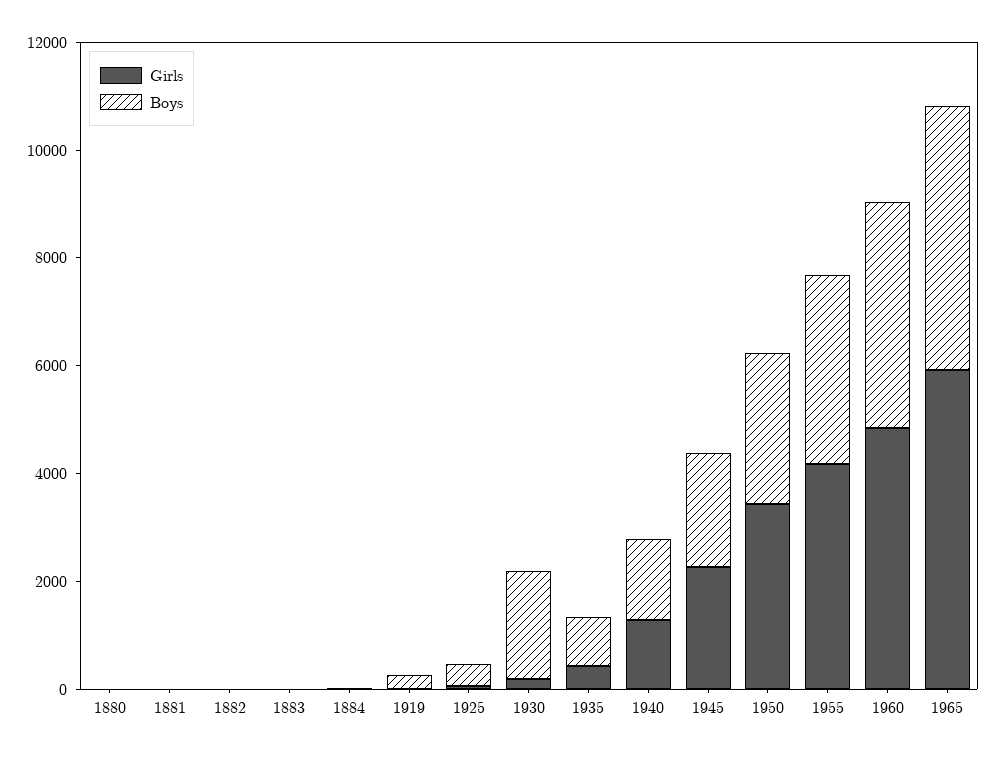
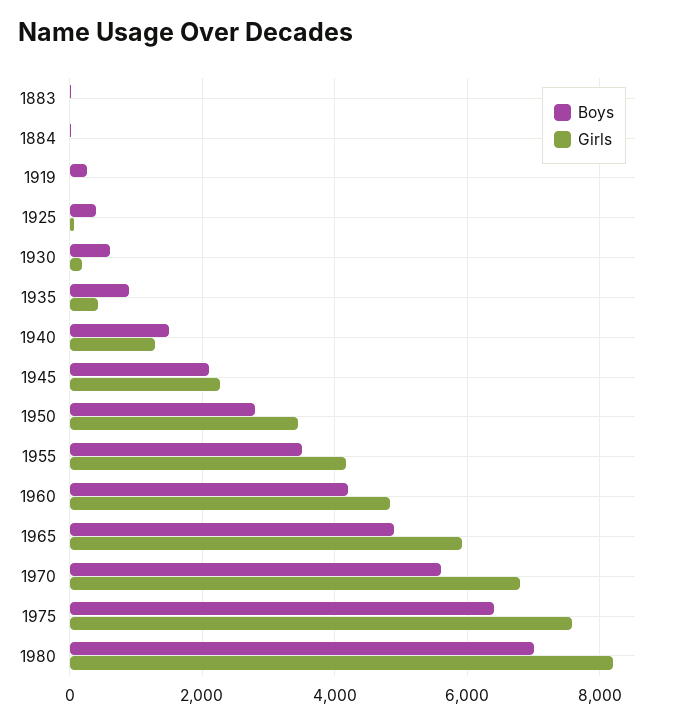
Girls, 1880: 0 -> none
Boys, 1880: 0 -> none
Girls, 1881: 0 -> none
Boys, 1881: 0 -> none
Girls, 1882: 0 -> none
Boys, 1882: 0 -> none
Boys, 1930: 2000 -> 600
Boys, 1970: none -> 5600
Girls, 1970: none -> 6800
Boys, 1975: none -> 6400
Girls, 1975: none -> 7600
Boys, 1980: none -> 7000
Girls, 1980: none -> 8200

